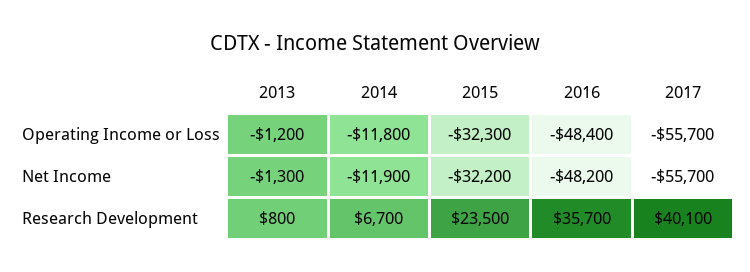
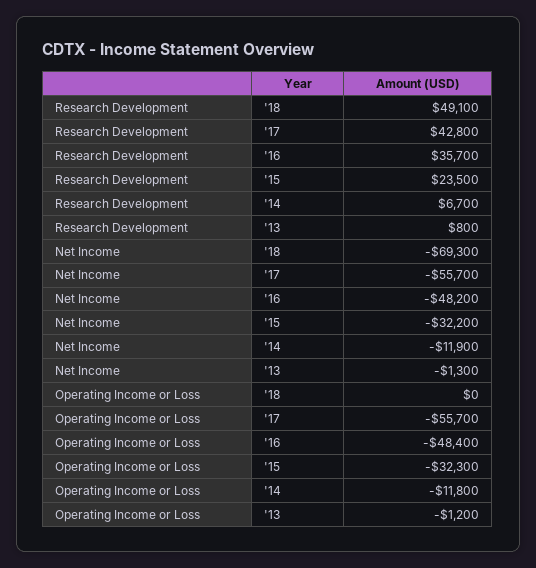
2017, Research Development: 40100 -> 42800
'18, Research Development: none -> 49100
'18, Net Income: none -> -69300
'18, Operating Income or Loss: none -> 0

